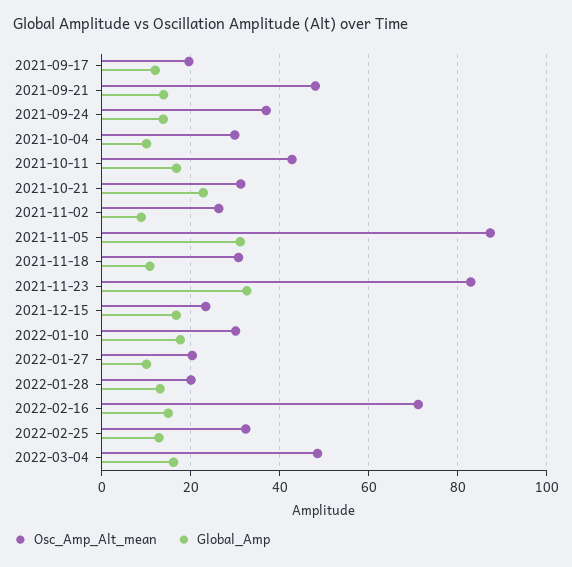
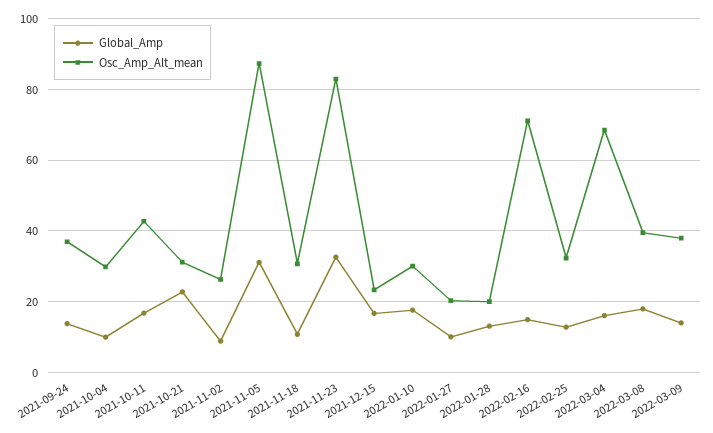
Osc_Amp_Alt_mean, 2021-09-17: 20 -> none
Global_Amp, 2021-09-17: 12 -> none
Osc_Amp_Alt_mean, 2021-09-21: 48 -> none
Global_Amp, 2021-09-21: 14 -> none
Osc_Amp_Alt_mean, 2022-03-04: 48 -> 68
Global_Amp, 2022-03-08: none -> 18
Osc_Amp_Alt_mean, 2022-03-08: none -> 40
Global_Amp, 2022-03-09: none -> 14
Osc_Amp_Alt_mean, 2022-03-09: none -> 38

